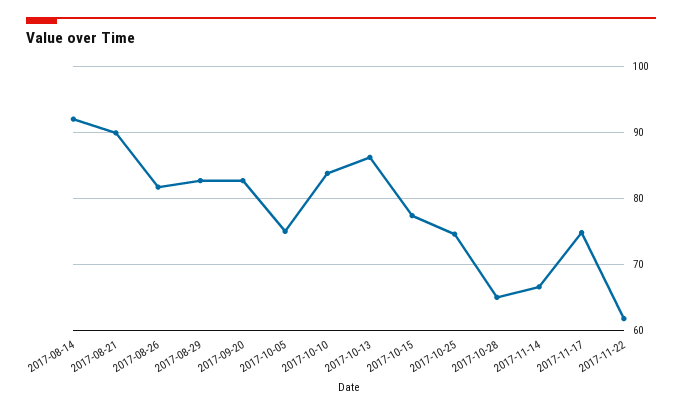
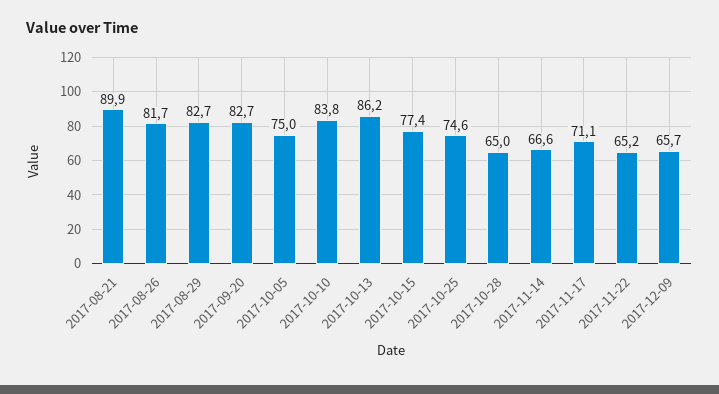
2017-08-14: 92 -> none
2017-11-17: 75 -> 71.1
2017-11-22: 62 -> 65.2
2017-12-09: none -> 65.7

